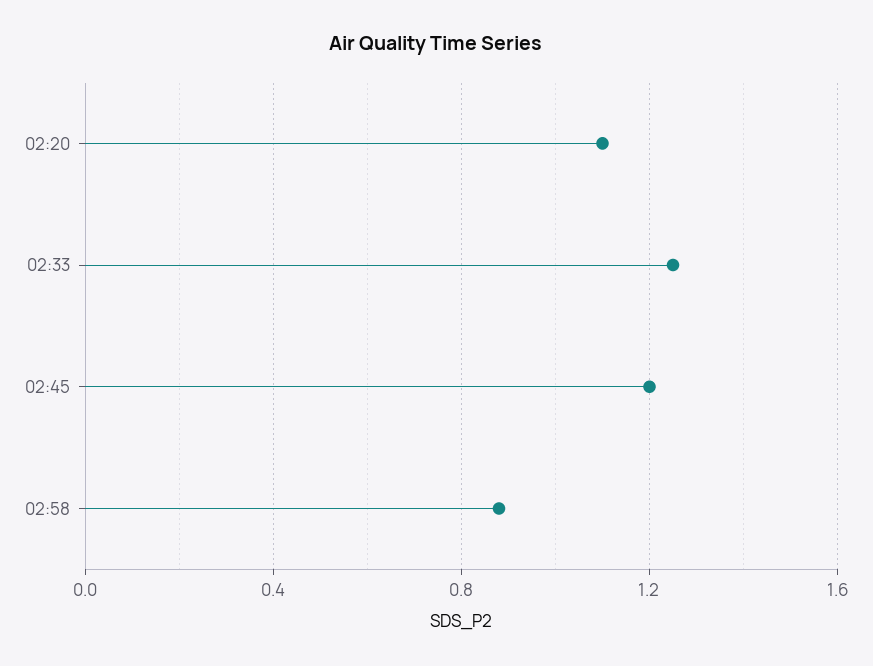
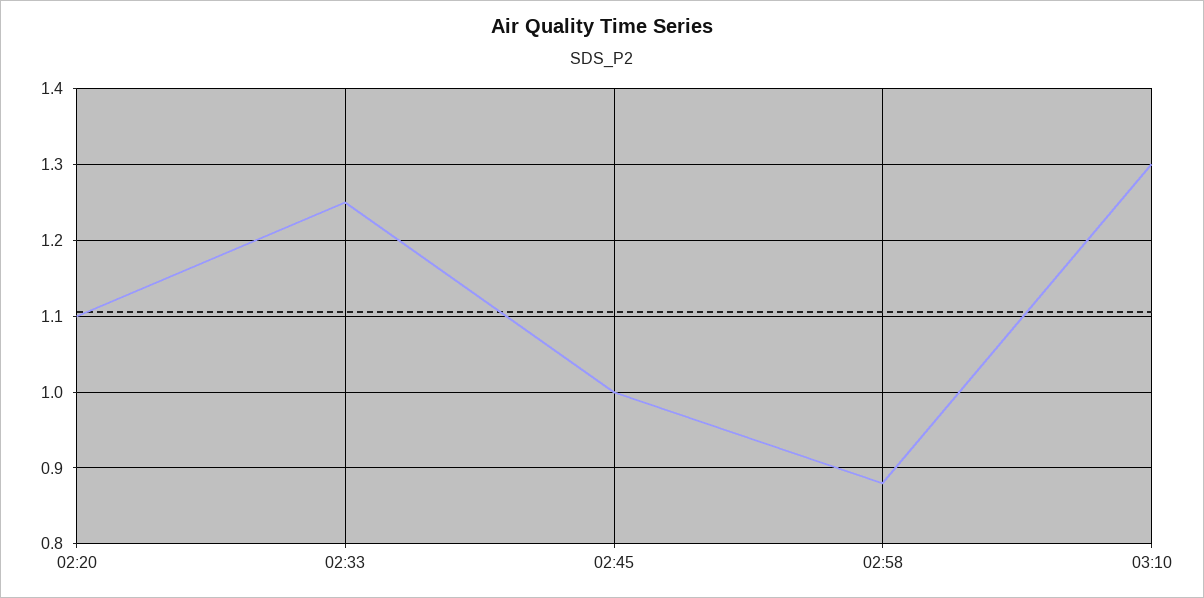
02:45: 1.2 -> 1
03:10: none -> 1.3

